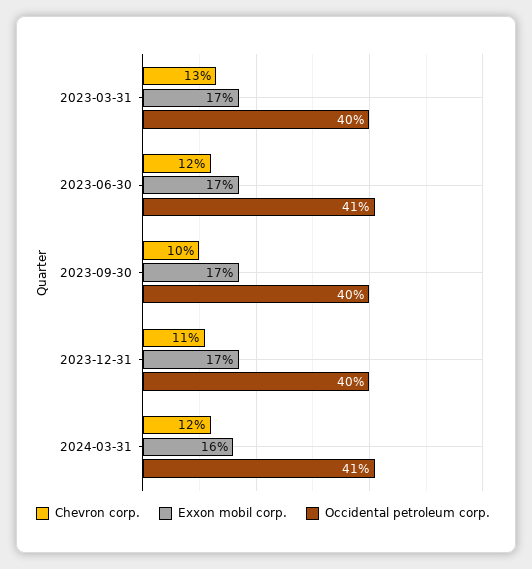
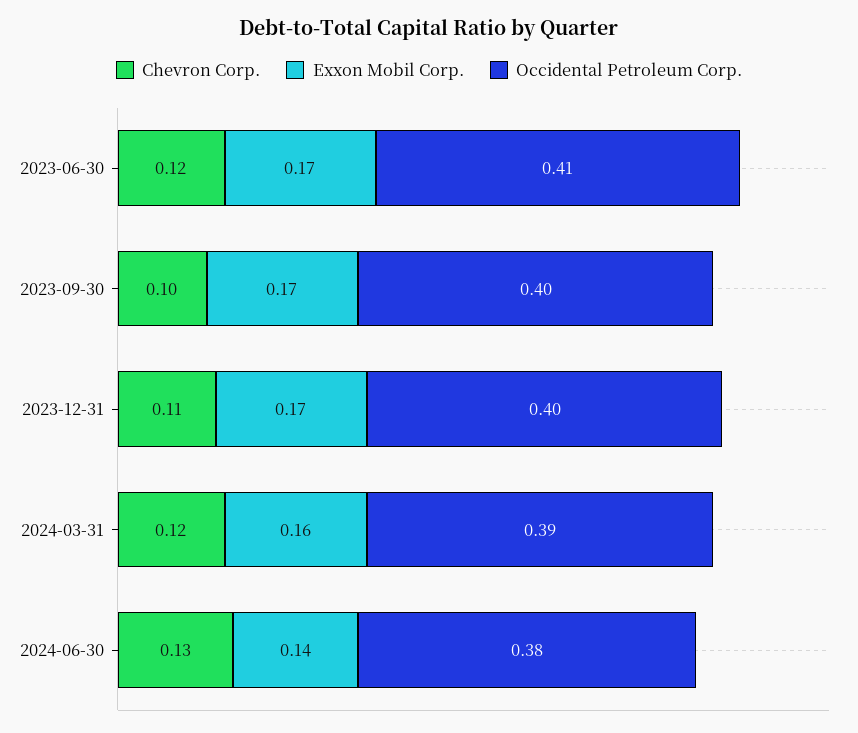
Chevron corp., 2023-03-31: 0.13 -> none
Exxon mobil corp., 2023-03-31: 0.17 -> none
Occidental petroleum corp., 2023-03-31: 0.4 -> none
Occidental petroleum corp., 2024-03-31: 0.41 -> 0.39
Chevron corp., 2024-06-30: none -> 0.13
Exxon mobil corp., 2024-06-30: none -> 0.14
Occidental petroleum corp., 2024-06-30: none -> 0.38

